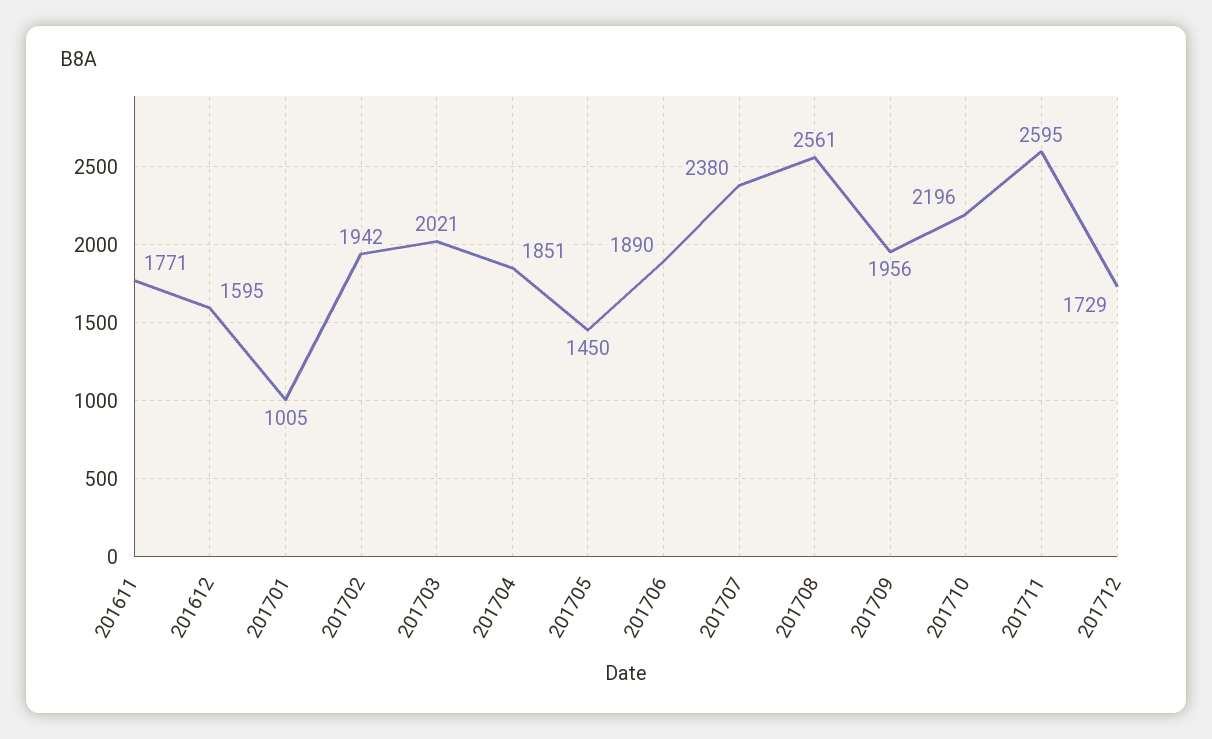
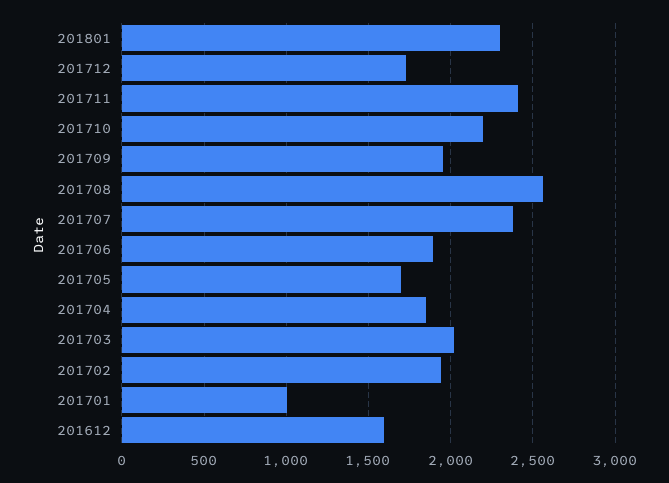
201611: 1771 -> none
201705: 1450 -> 1700
201711: 2595 -> 2400
201801: none -> 2300

